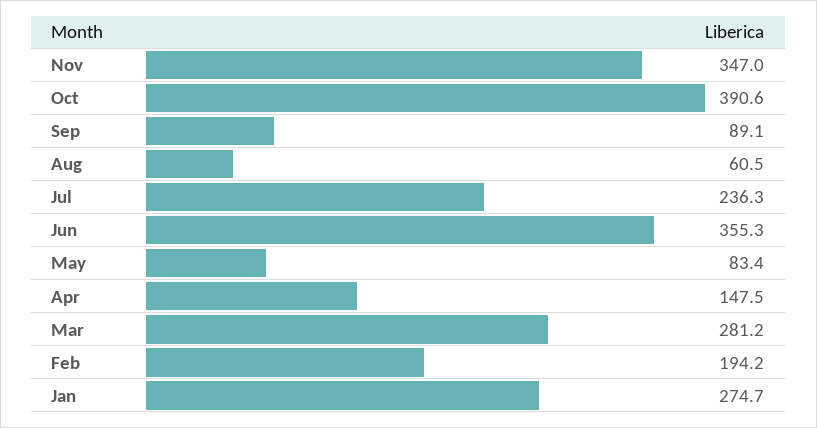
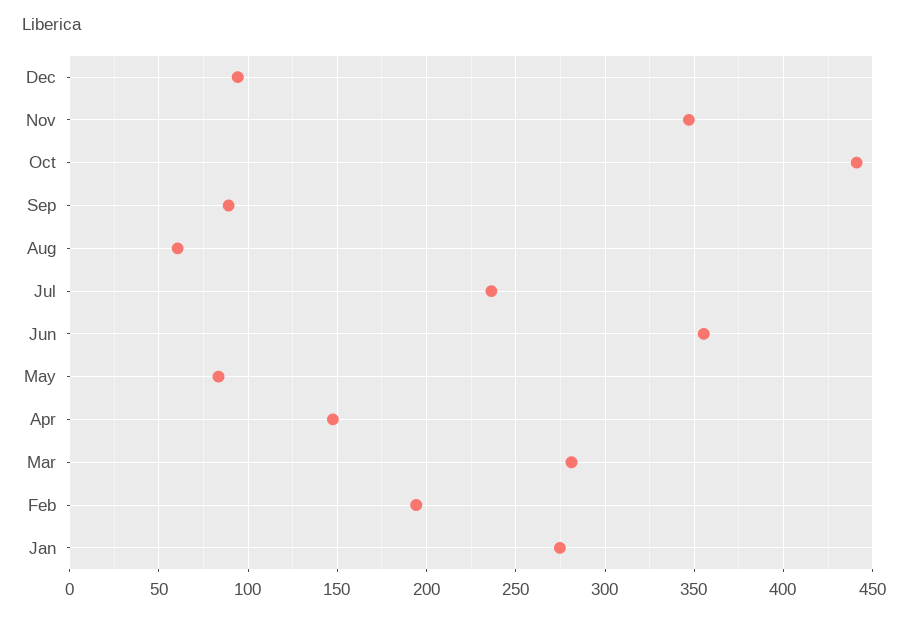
Oct: 390.6 -> 440
Dec: none -> 95

